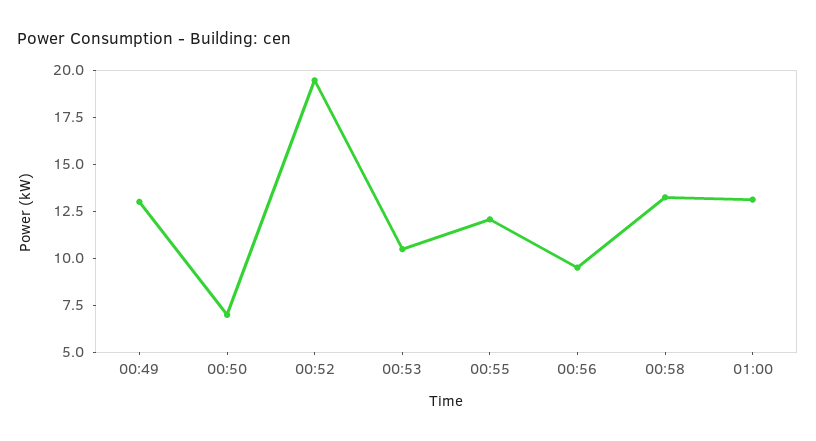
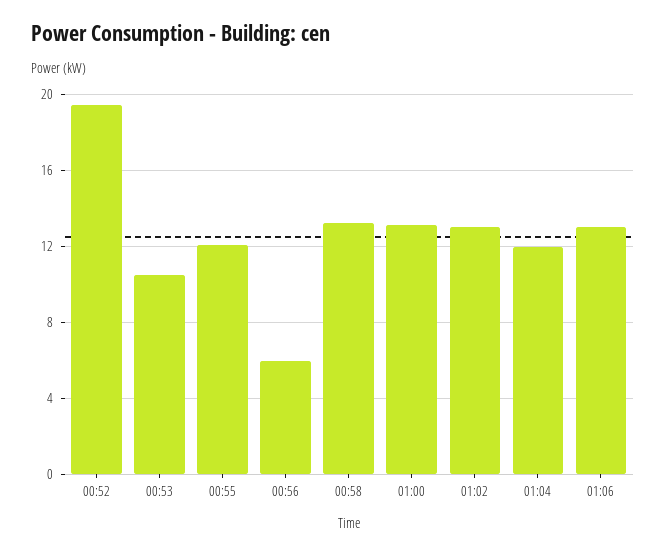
00:49: 13 -> none
00:50: 7 -> none
00:56: 9.5 -> 6
01:02: none -> 13
01:04: none -> 12
01:06: none -> 13

